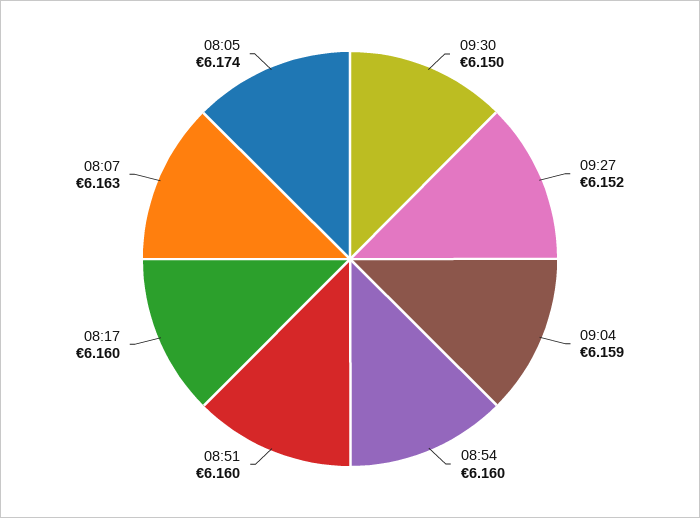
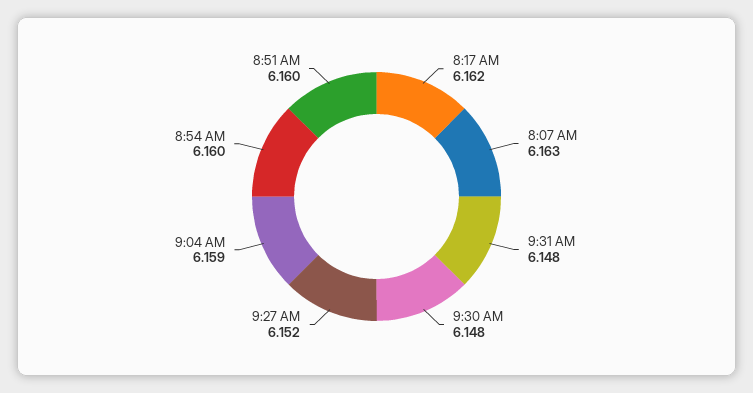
09:30: 6.15 -> 6.148
08:17: 6.16 -> 6.162
08:05: 6.174 -> none
9:31 AM: none -> 6.148

